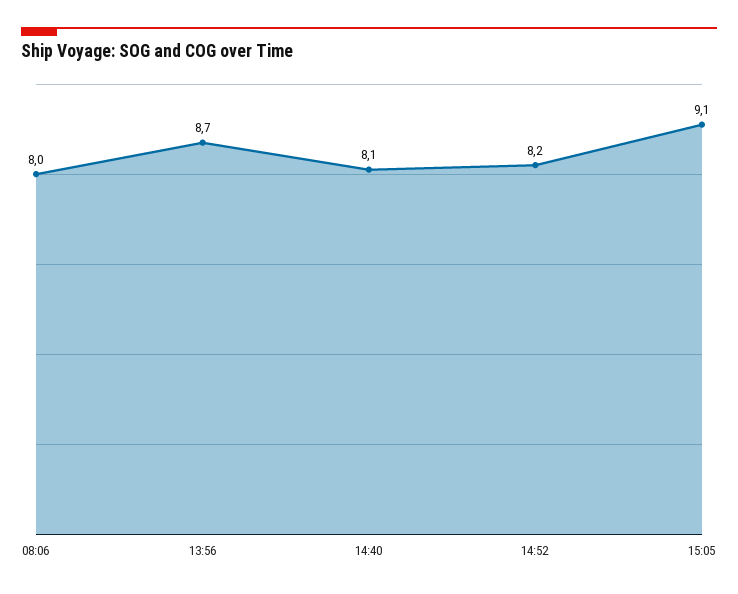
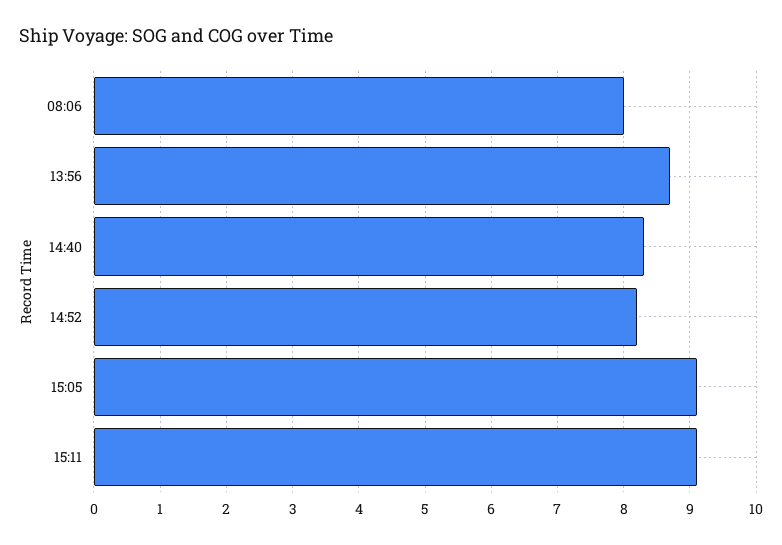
14:40: 8.1 -> 8.3
15:11: none -> 9.1

